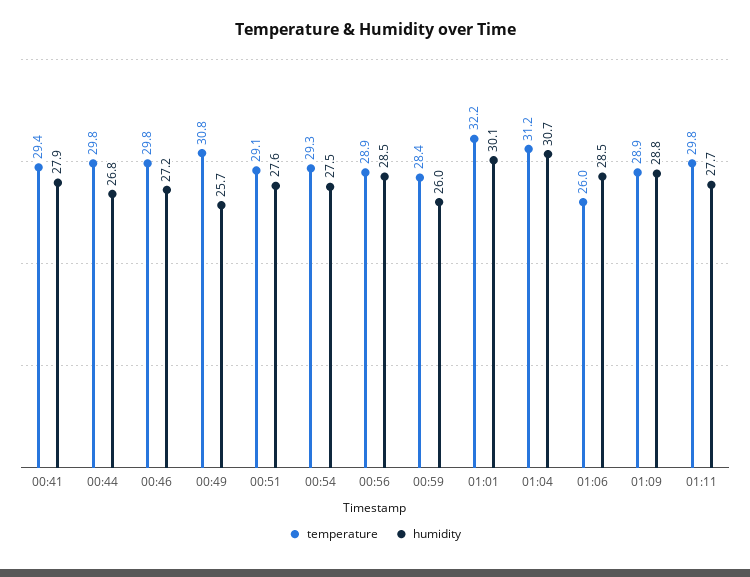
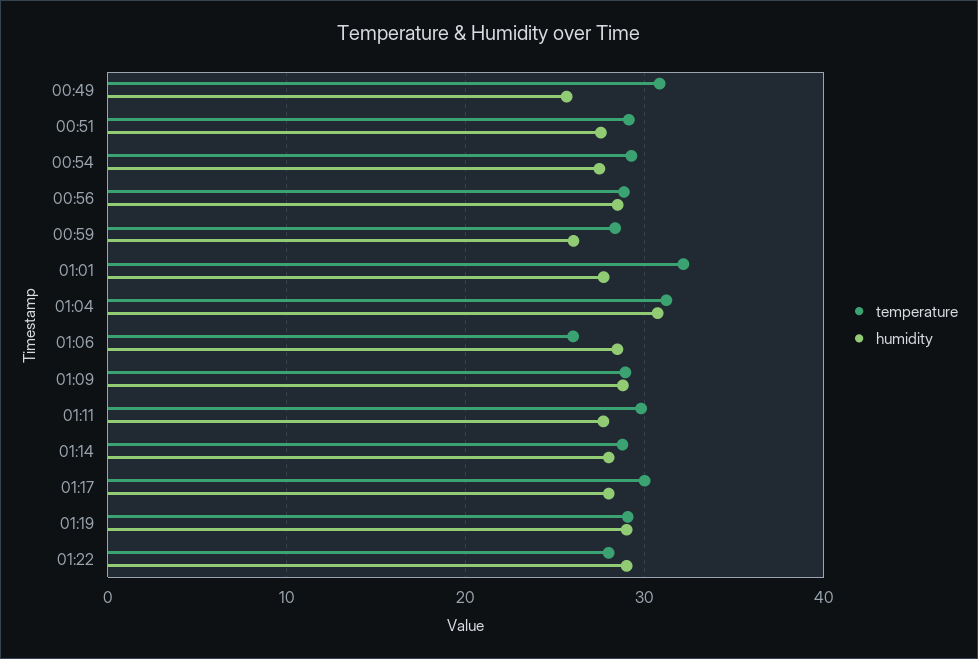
temperature, 00:41: 29.4 -> none
humidity, 00:41: 27.9 -> none
temperature, 00:44: 29.8 -> none
humidity, 00:44: 26.8 -> none
temperature, 00:46: 29.8 -> none
humidity, 00:46: 27.2 -> none
humidity, 01:01: 30.1 -> 28
temperature, 01:14: none -> 29
humidity, 01:14: none -> 28
temperature, 01:17: none -> 30
humidity, 01:17: none -> 28
temperature, 01:19: none -> 29
humidity, 01:19: none -> 29
temperature, 01:22: none -> 28
humidity, 01:22: none -> 29

